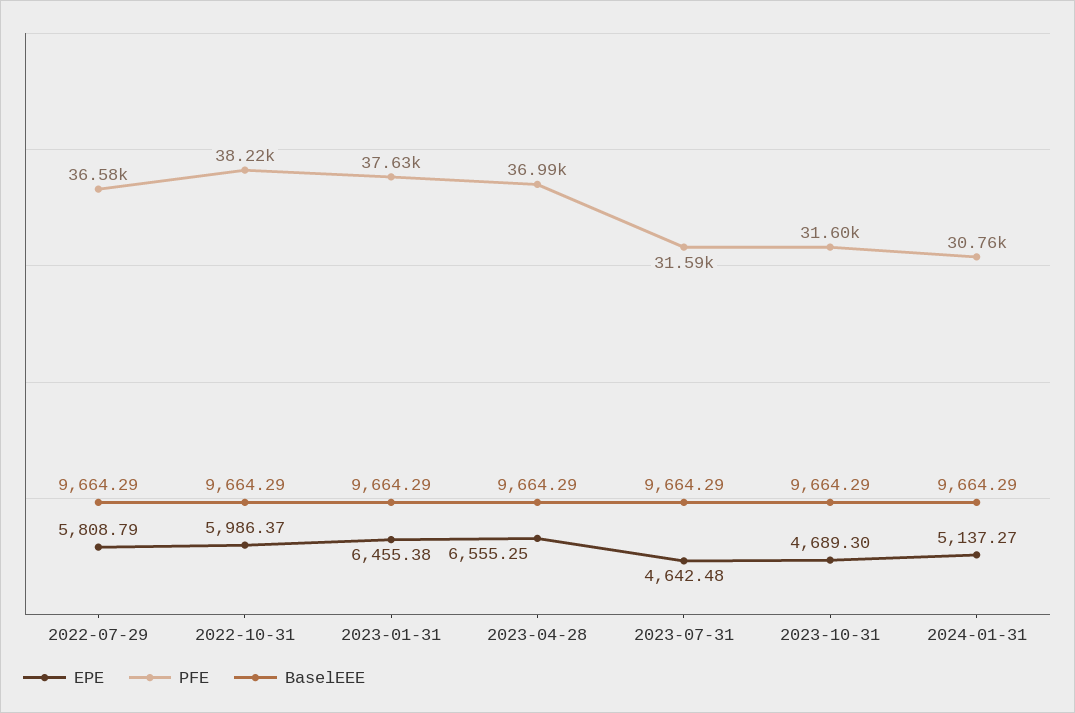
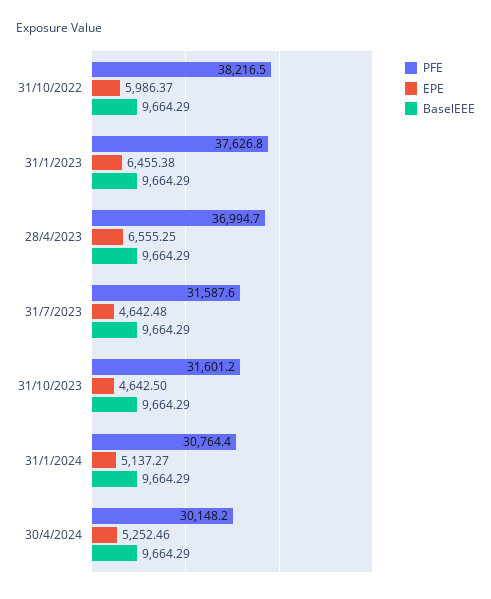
EPE, 2022-07-29: 5808.79 -> none
PFE, 2022-07-29: 36580 -> none
BaselEEE, 2022-07-29: 9664.29 -> none
EPE, 2023-10-31: 4689.3 -> 4642.5
PFE, 30/4/2024: none -> 30148.2
EPE, 30/4/2024: none -> 5252.46
BaselEEE, 30/4/2024: none -> 9664.29

